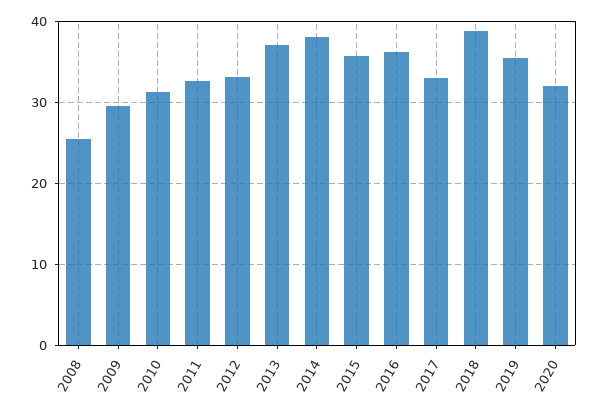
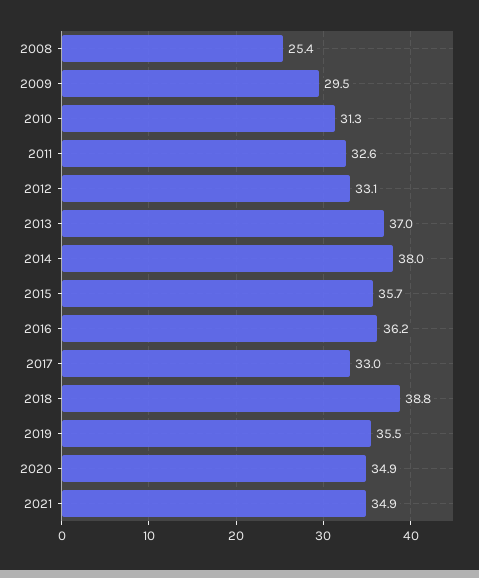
2020: 32 -> 34.9
2021: none -> 34.9

